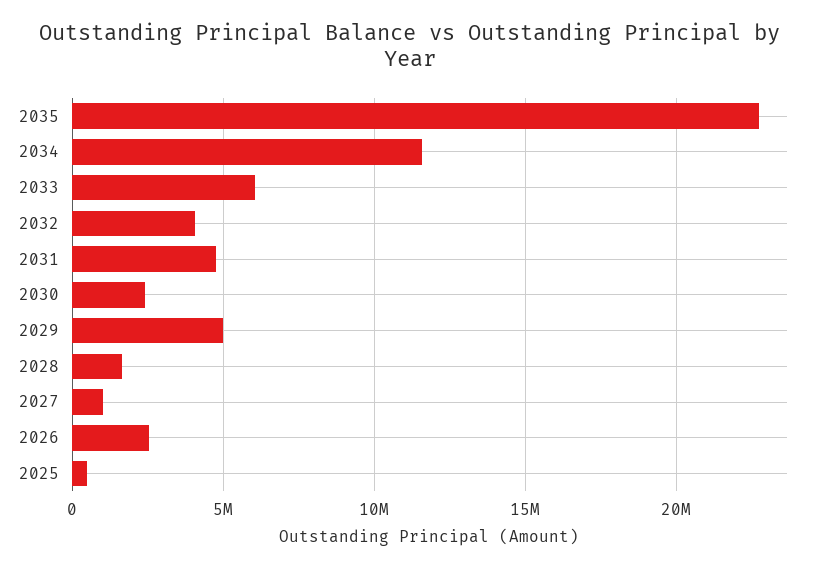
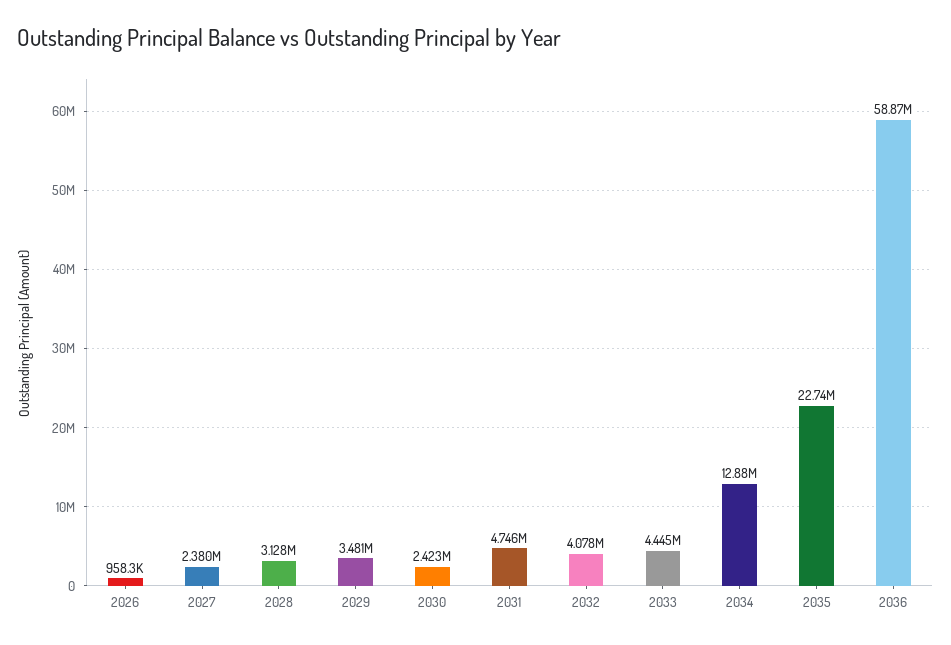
2034: 11500000 -> 12880000
2033: 6000000 -> 4445000
2029: 5000000 -> 3481000
2028: 1500000 -> 3128000
2027: 1000000 -> 2380000
2026: 2500000 -> 958300
2025: 500000 -> none
2036: none -> 58870000

